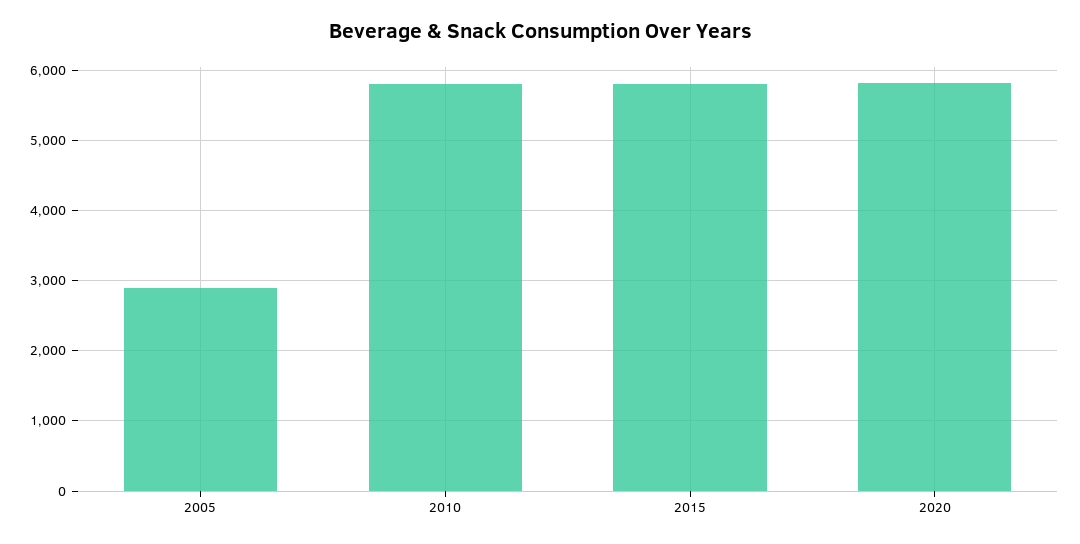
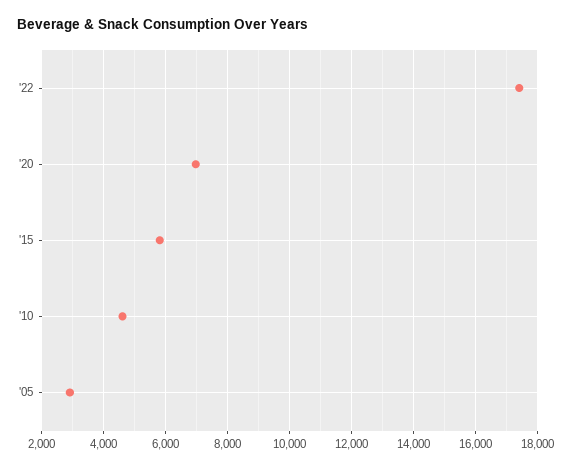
2010: 5800 -> 4600
2020: 5800 -> 7000
'22: none -> 17400

